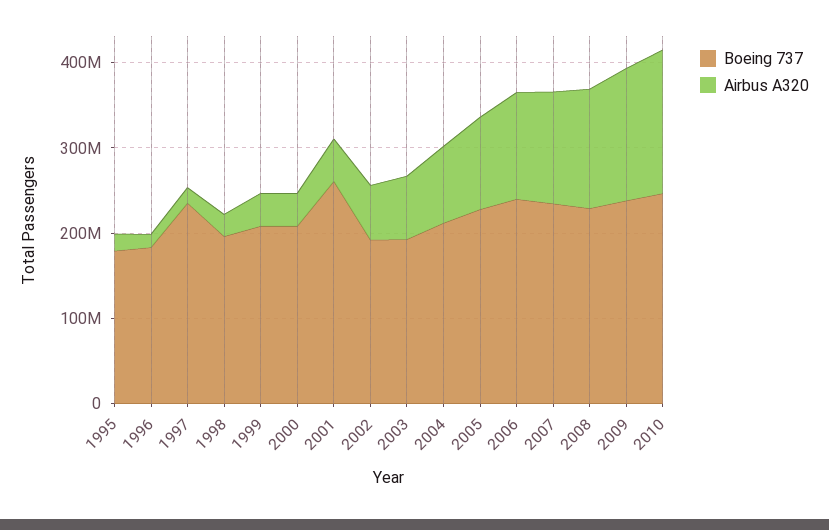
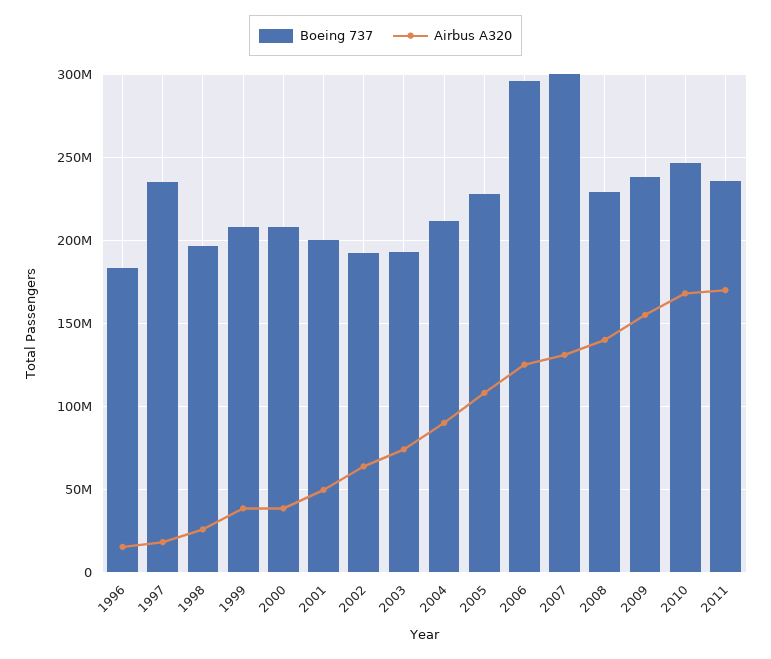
Boeing 737, 1995: 180000000 -> none
Airbus A320, 1995: 20000000 -> none
Boeing 737, 2001: 260000000 -> 200000000
Boeing 737, 2006: 240000000 -> 295000000
Boeing 737, 2007: 240000000 -> 300000000
Boeing 737, 2011: none -> 235000000
Airbus A320, 2011: none -> 170000000

